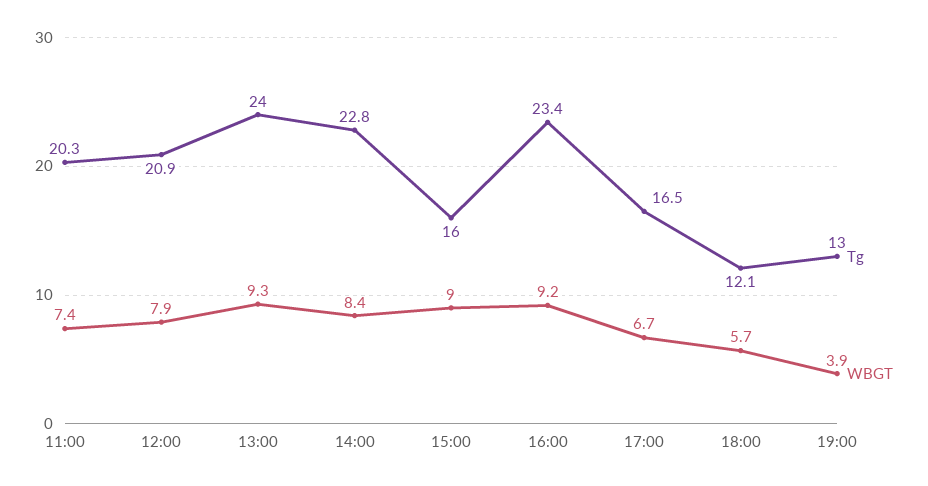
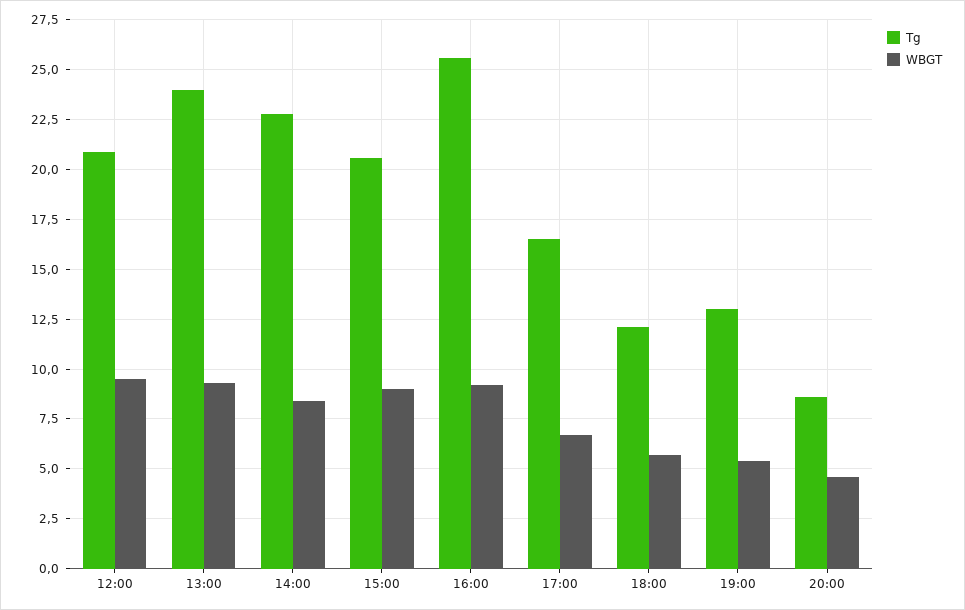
Tg, 11:00: 20.3 -> none
WBGT, 11:00: 7.4 -> none
WBGT, 12:00: 7.9 -> 9.5
Tg, 15:00: 16 -> 20.5
Tg, 16:00: 23.4 -> 25.5
WBGT, 19:00: 3.9 -> 5.5
Tg, 20:00: none -> 8.5
WBGT, 20:00: none -> 4.5

